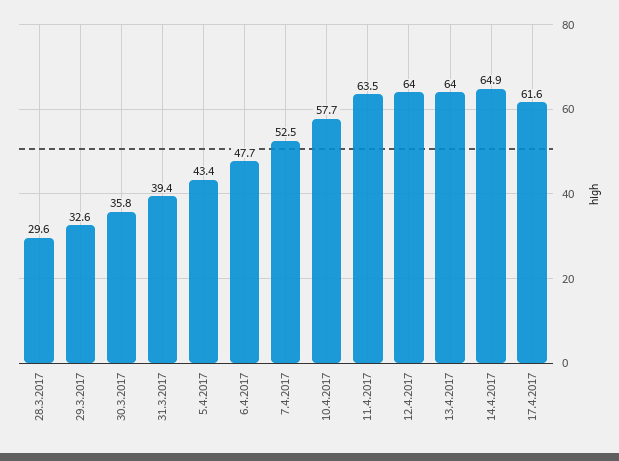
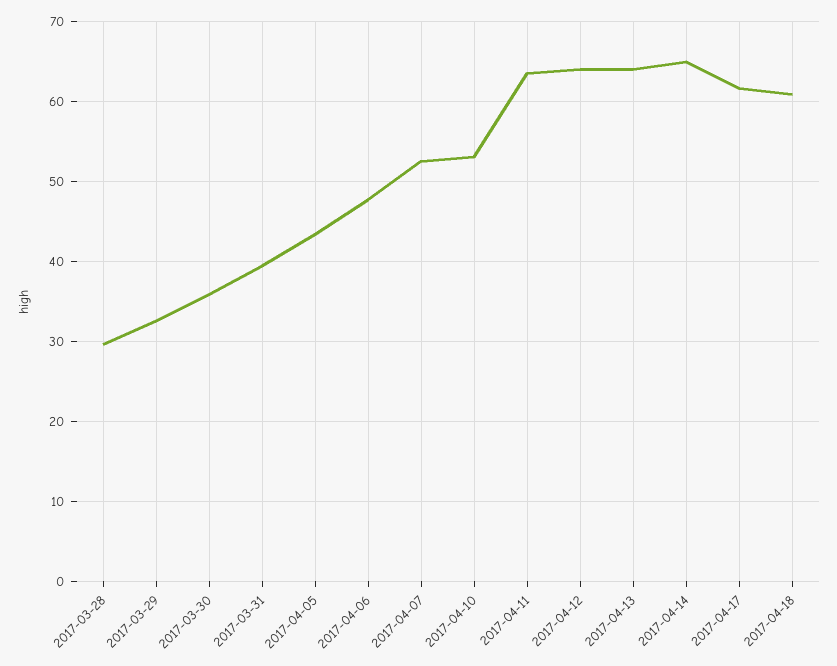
10.4.2017: 57.7 -> 53
2017-04-18: none -> 61

